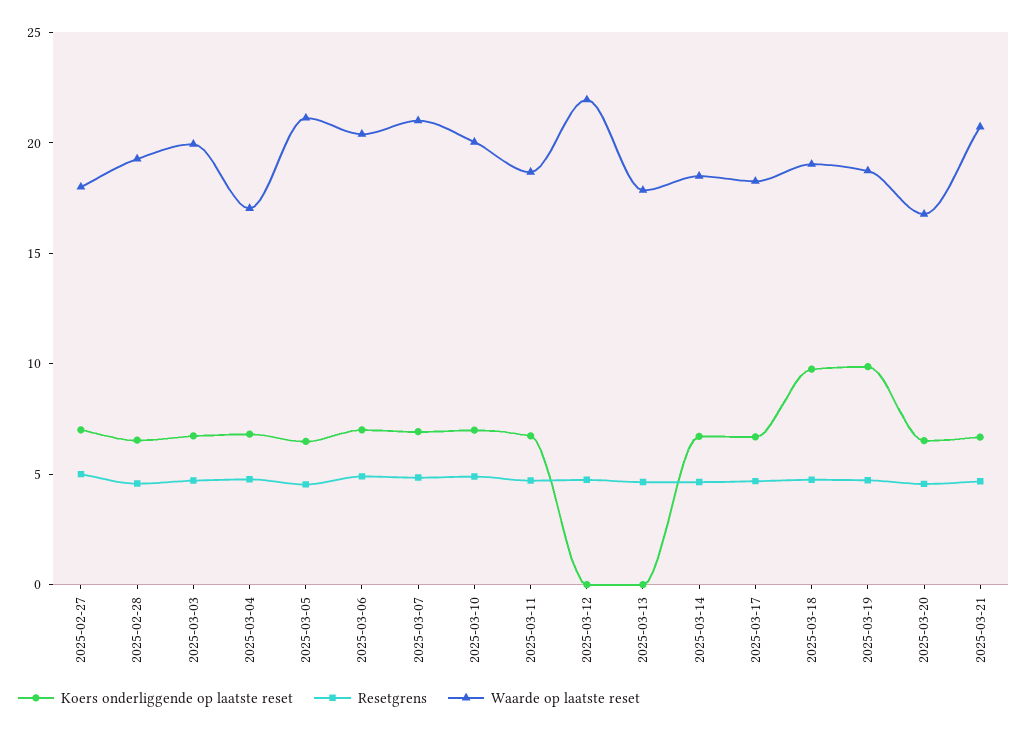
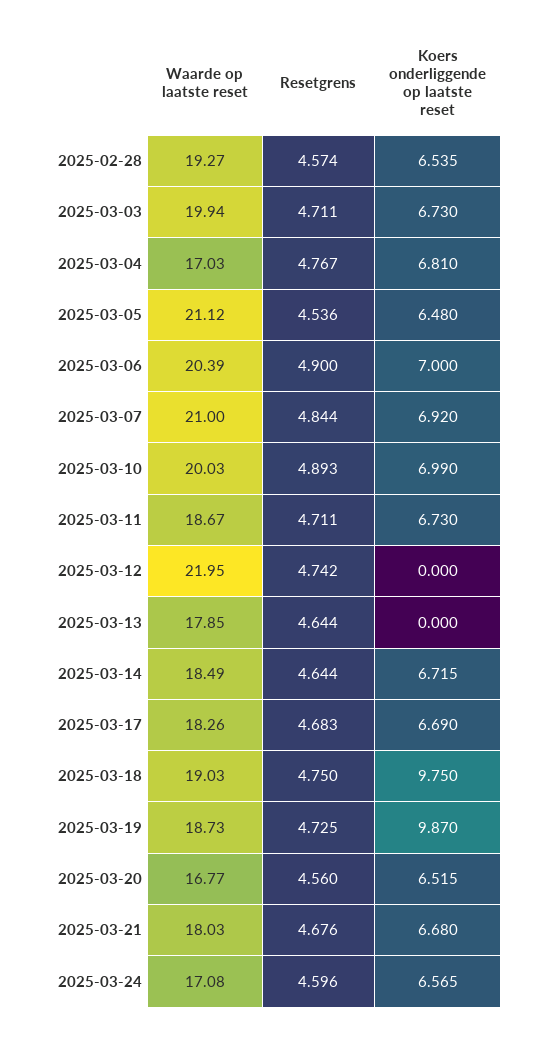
Koers onderliggende op laatste reset, 2025-02-27: 7 -> none
Resetgrens, 2025-02-27: 5 -> none
Waarde op laatste reset, 2025-02-27: 18 -> none
Waarde op laatste reset, 2025-03-21: 21 -> 18.03
Waarde op laatste reset, 2025-03-24: none -> 17.08
Resetgrens, 2025-03-24: none -> 4.596
Koers onderliggende op laatste reset, 2025-03-24: none -> 6.565

